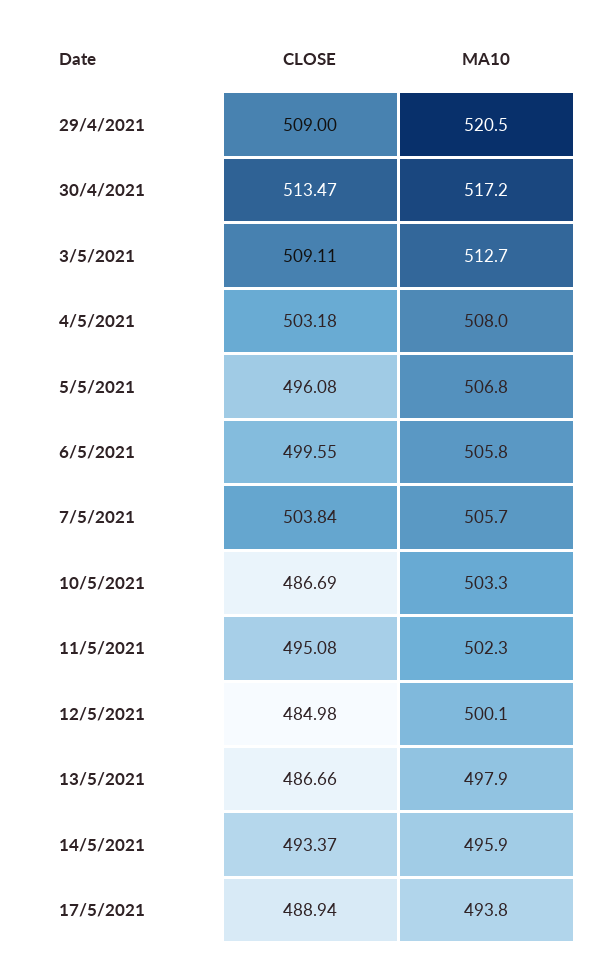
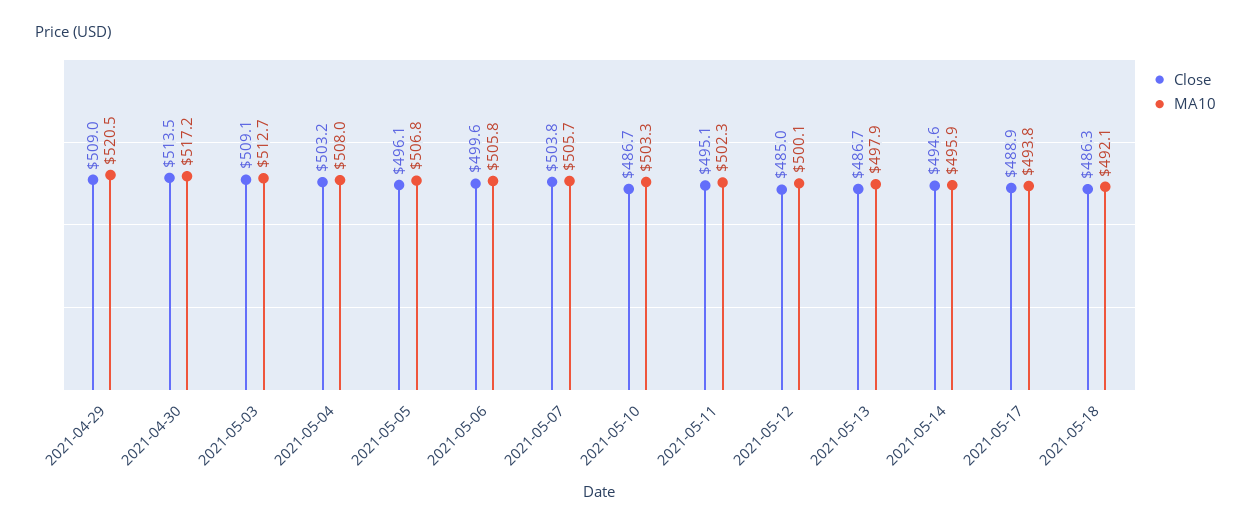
CLOSE, 14/5/2021: 493.37 -> 494.6
CLOSE, 2021-05-18: none -> 486.3
MA10, 2021-05-18: none -> 492.1

